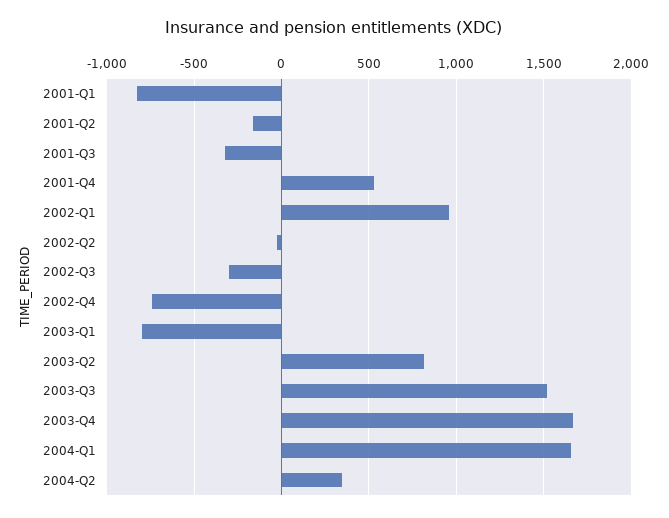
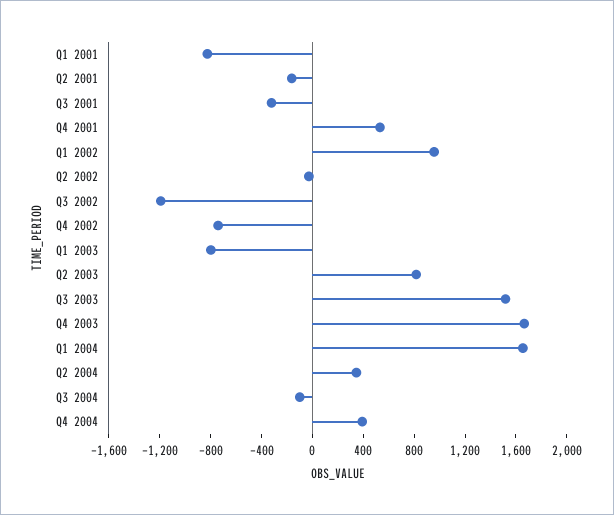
2002-Q3: -300 -> -1200
Q3 2004: none -> -100
Q4 2004: none -> 400

